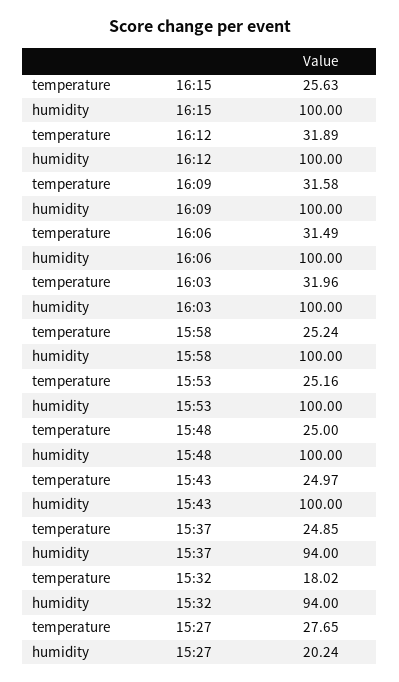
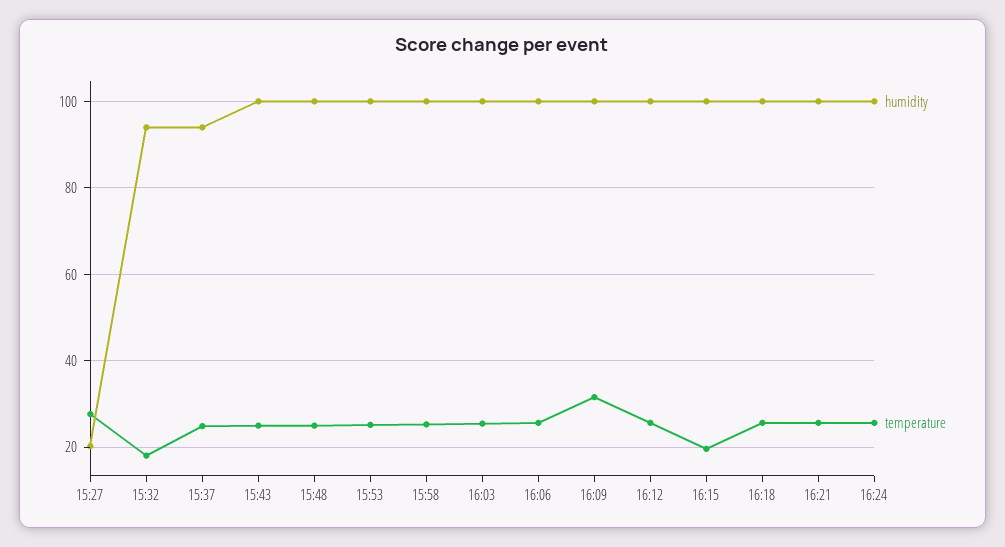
temperature, 16:15: 25.63 -> 20
temperature, 16:12: 31.89 -> 26
temperature, 16:06: 31.49 -> 26
temperature, 16:03: 31.96 -> 26
humidity, 16:18: none -> 100
temperature, 16:18: none -> 26
humidity, 16:21: none -> 100
temperature, 16:21: none -> 26
humidity, 16:24: none -> 100
temperature, 16:24: none -> 26

